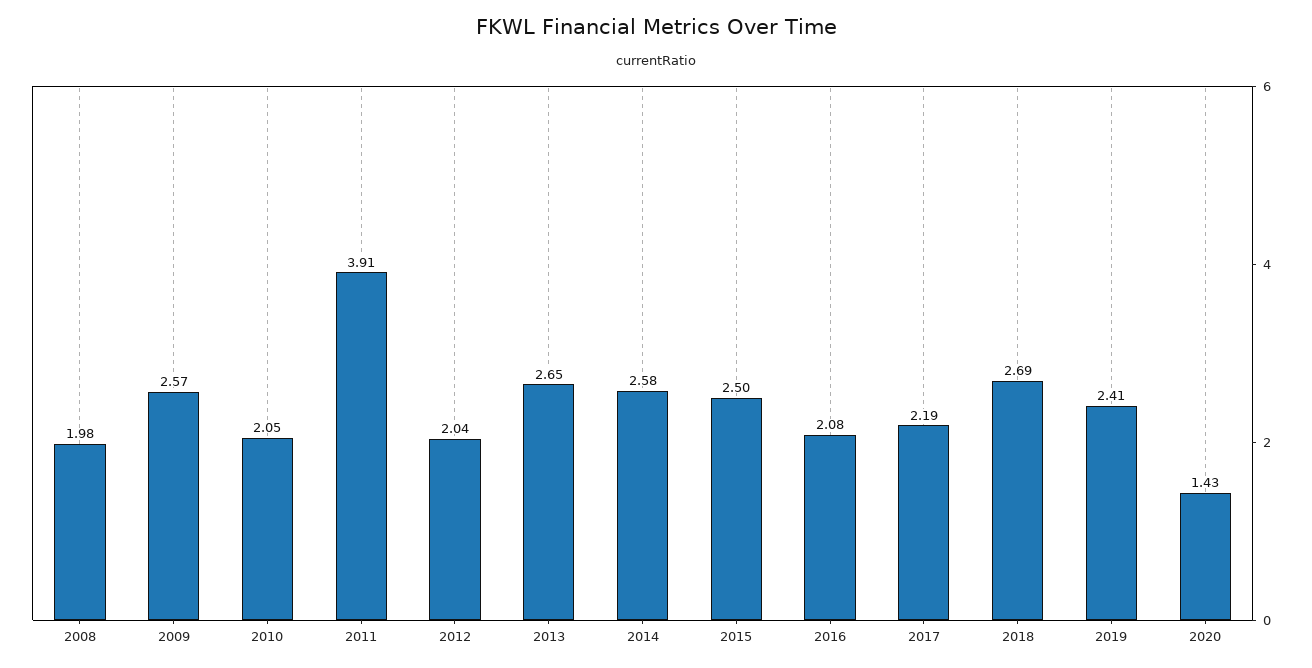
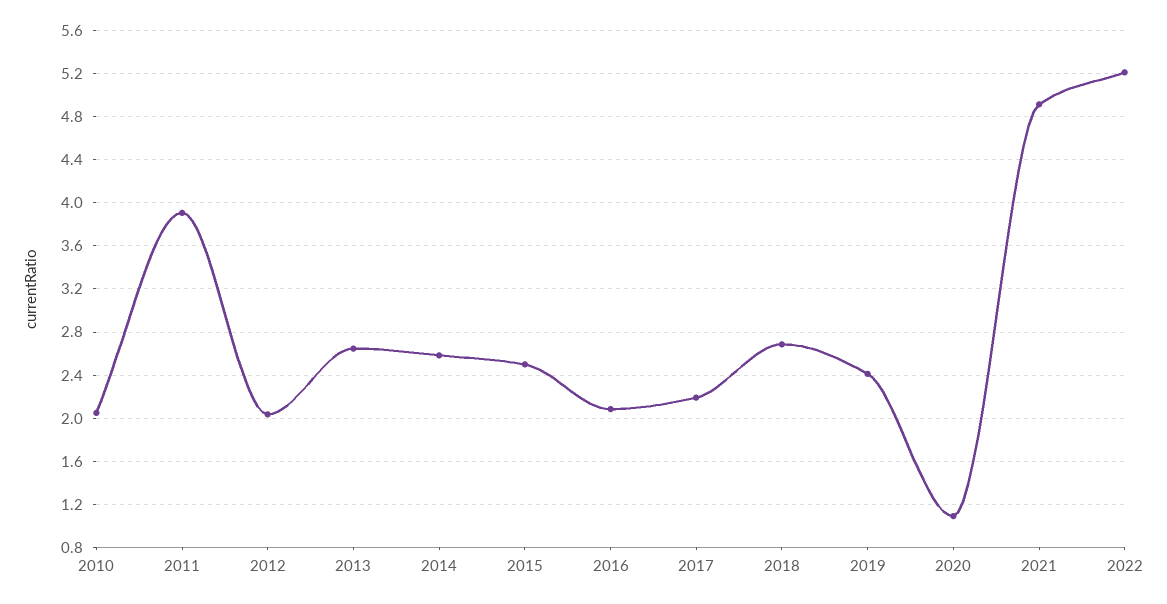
2008: 1.98 -> none
2009: 2.57 -> none
2020: 1.43 -> 1.1
2021: none -> 4.9
2022: none -> 5.2

